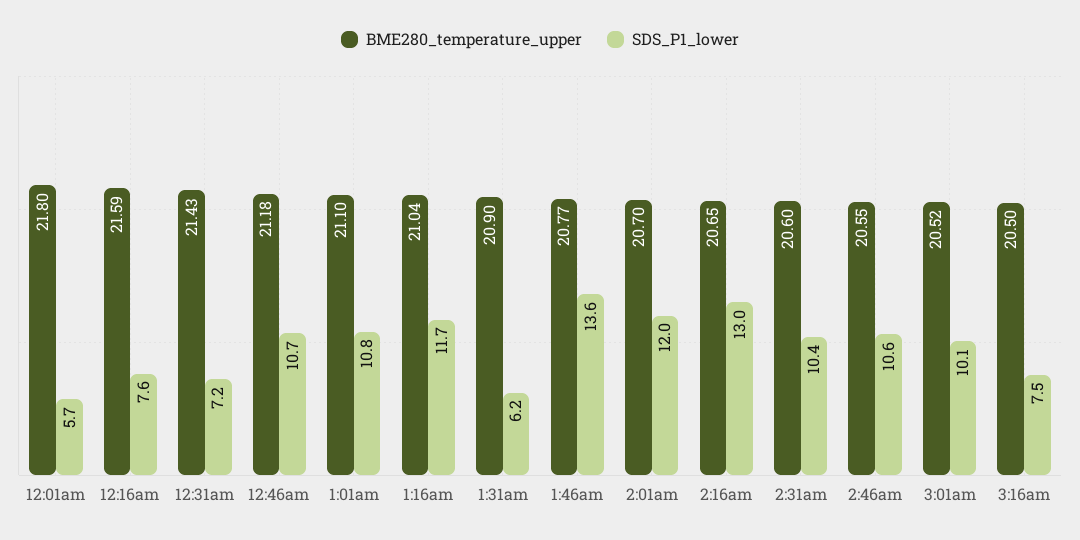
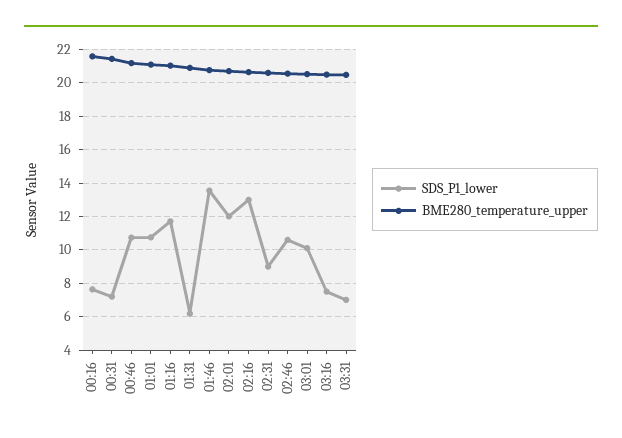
BME280_temperature_upper, 12:01am: 21.8 -> none
SDS_P1_lower, 12:01am: 5.7 -> none
SDS_P1_lower, 2:31am: 10.4 -> 9
SDS_P1_lower, 03:31: none -> 7
BME280_temperature_upper, 03:31: none -> 20.5

